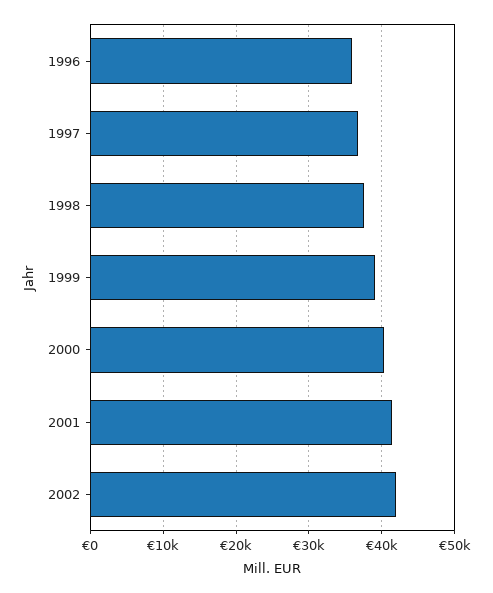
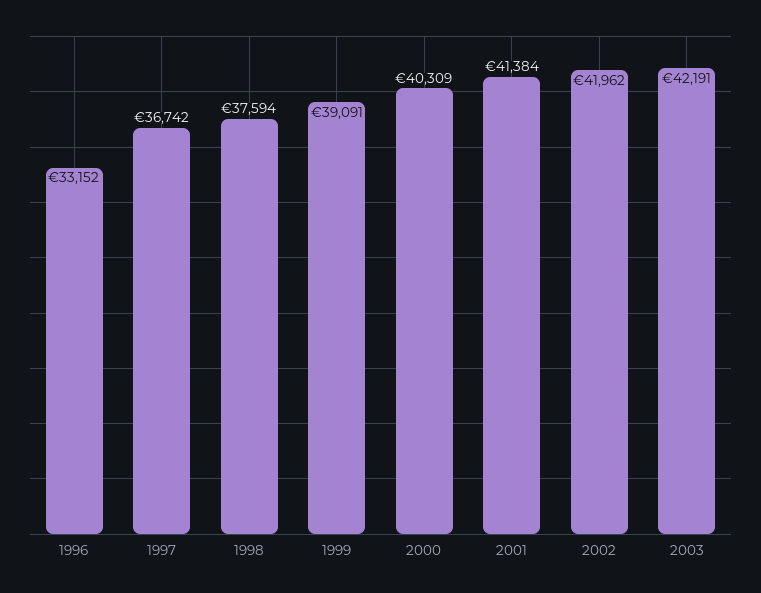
1996: 36000 -> 33152
2003: none -> 42191

